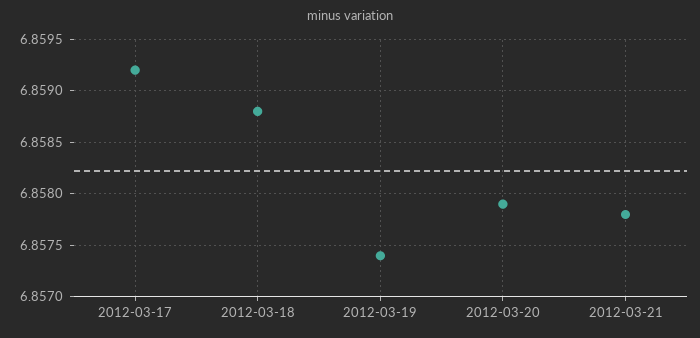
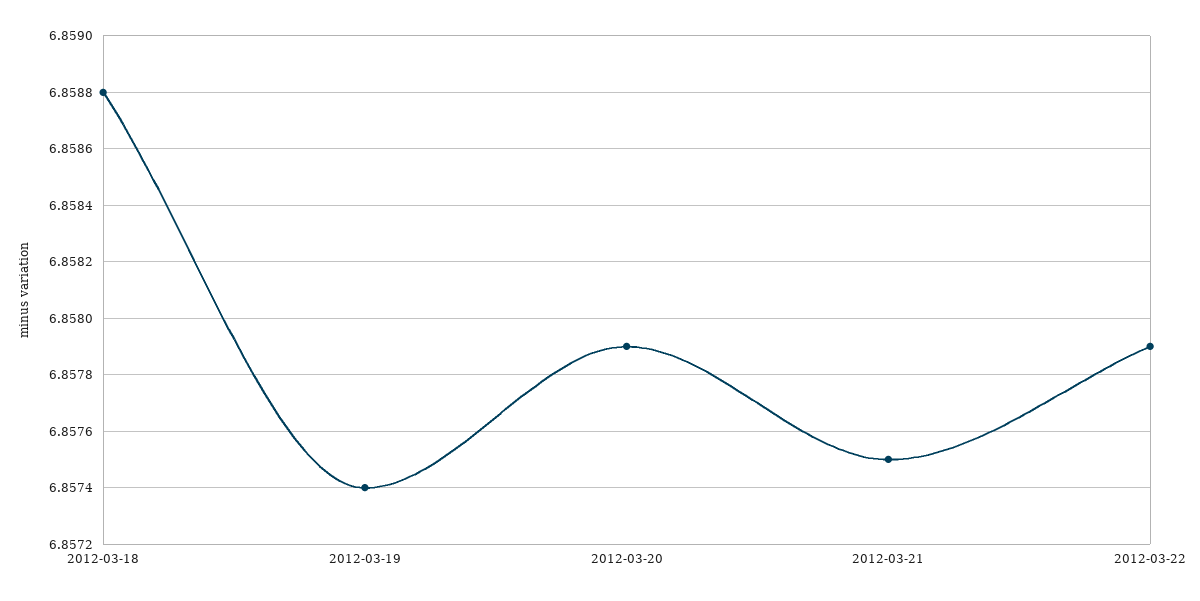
2012-03-17: 6.8592 -> none
2012-03-21: 6.8578 -> 6.8575
2012-03-22: none -> 6.8579

